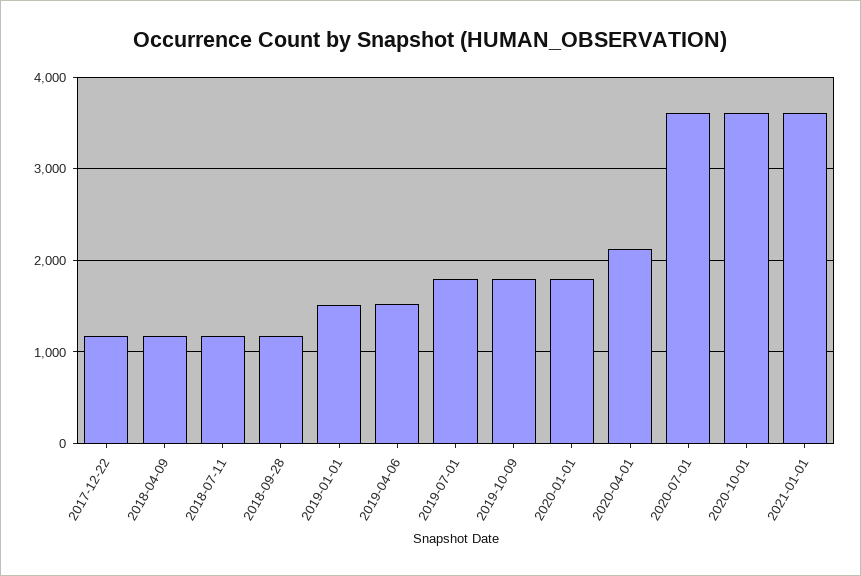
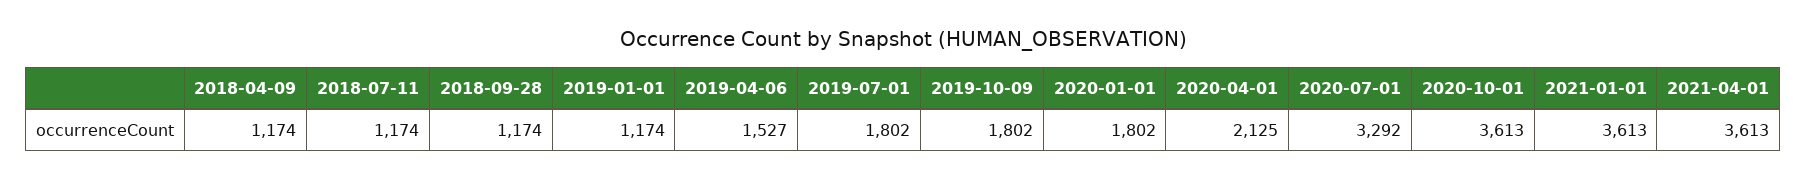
2017-12-22: 1200 -> none
2019-01-01: 1500 -> 1174
2020-07-01: 3600 -> 3292
2021-04-01: none -> 3613

